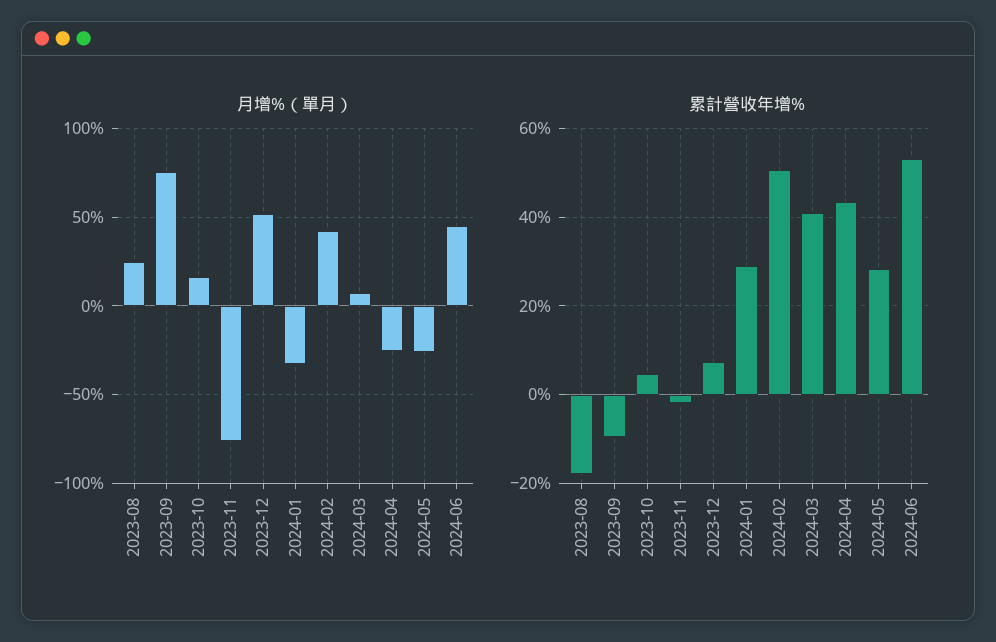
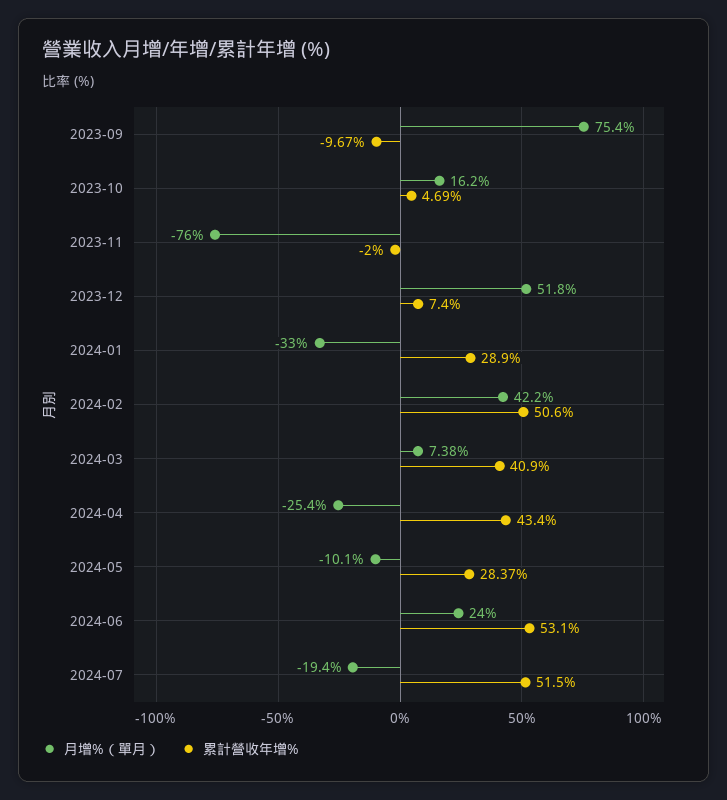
月增%（單月）, 2023-08: 25 -> none
月增%（單月）, 2024-05: -25 -> -10.1
月增%（單月）, 2024-06: 45 -> 24
累計營收年增%, 2023-08: -18 -> none
月增%（單月）, 2024-07: none -> -19.4
累計營收年增%, 2024-07: none -> 51.5

